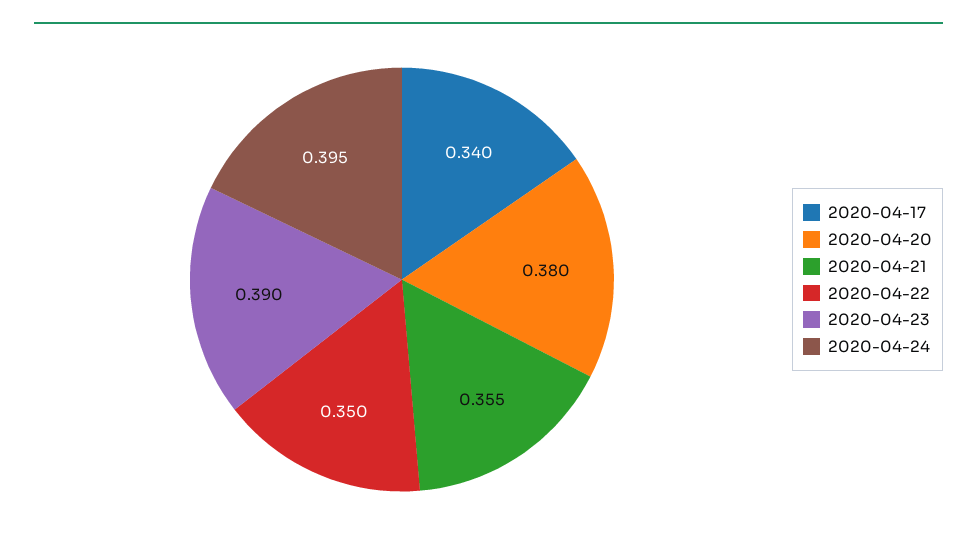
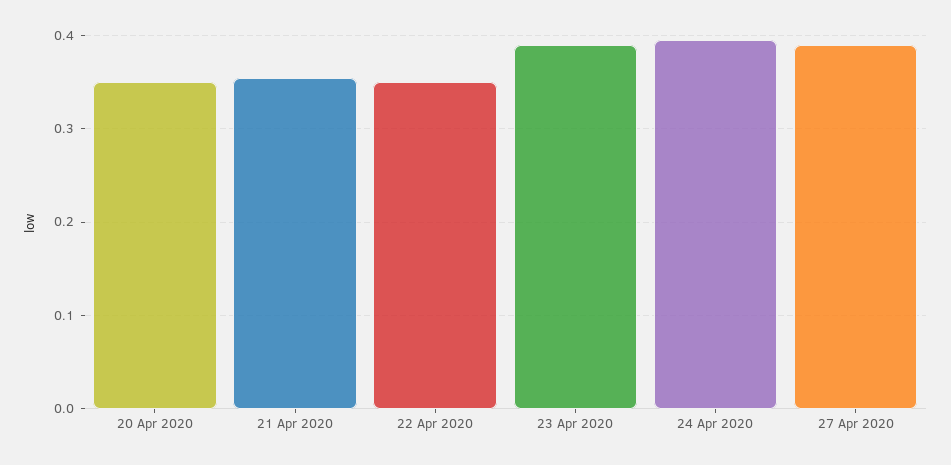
2020-04-17: 0.34 -> none
2020-04-20: 0.38 -> 0.35
27 Apr 2020: none -> 0.39

